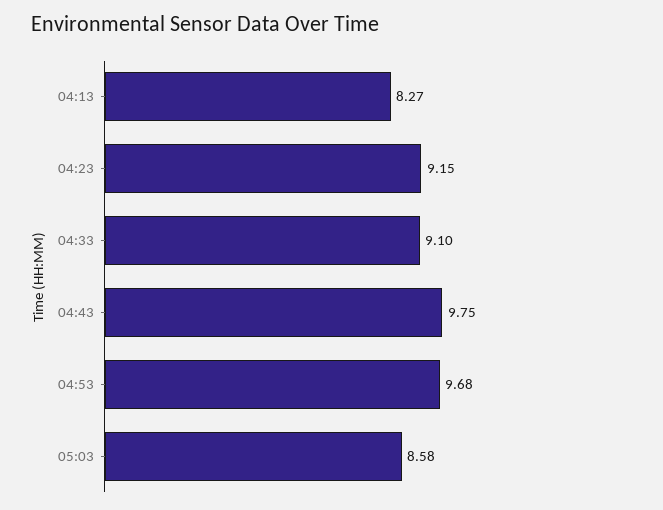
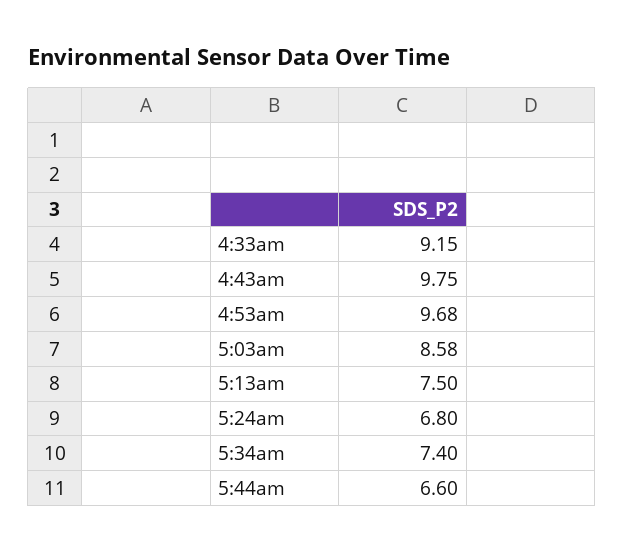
04:13: 8.27 -> none
04:23: 9.15 -> none
04:33: 9.1 -> 9.15
5:13am: none -> 7.5
5:24am: none -> 6.8
5:34am: none -> 7.4
5:44am: none -> 6.6

